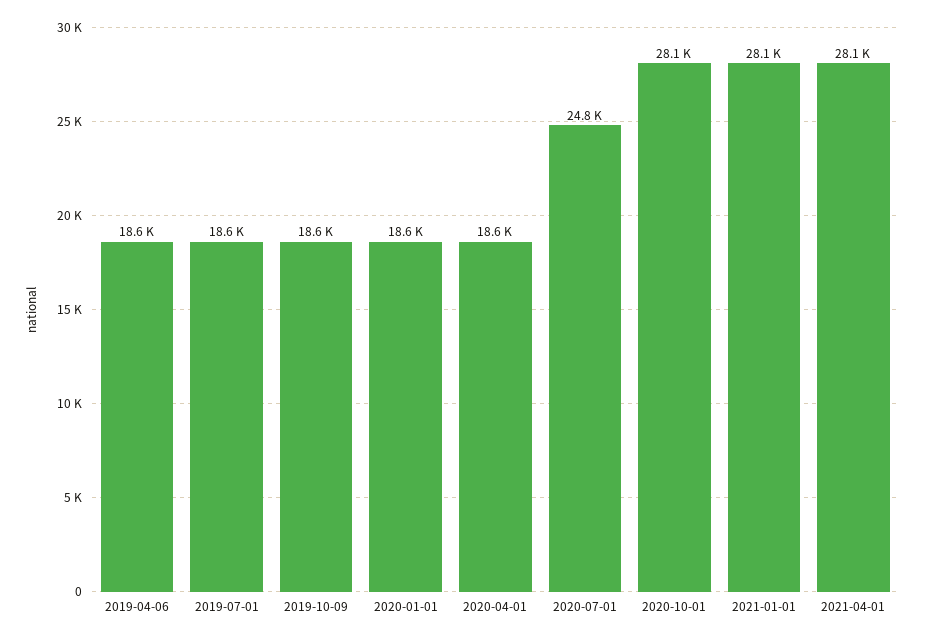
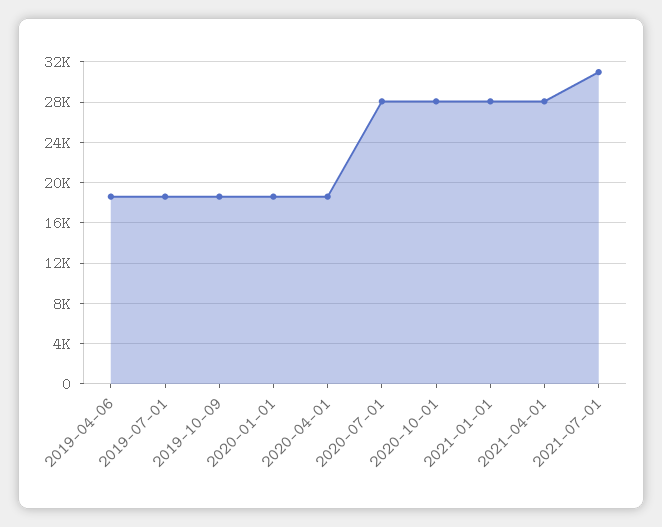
2020-07-01: 24800 -> 28000
2021-07-01: none -> 31000

